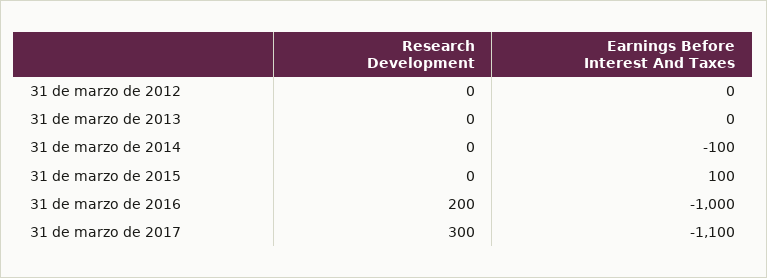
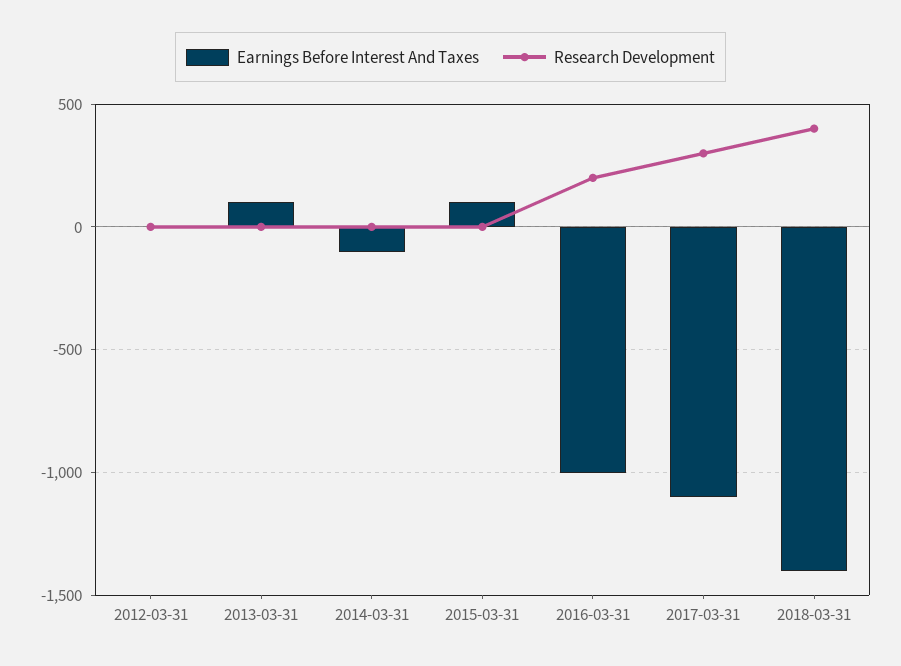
Earnings Before Interest And Taxes, 31 de marzo de 2013: 0 -> 100
Earnings Before Interest And Taxes, 2018-03-31: none -> -1400
Research Development, 2018-03-31: none -> 400

